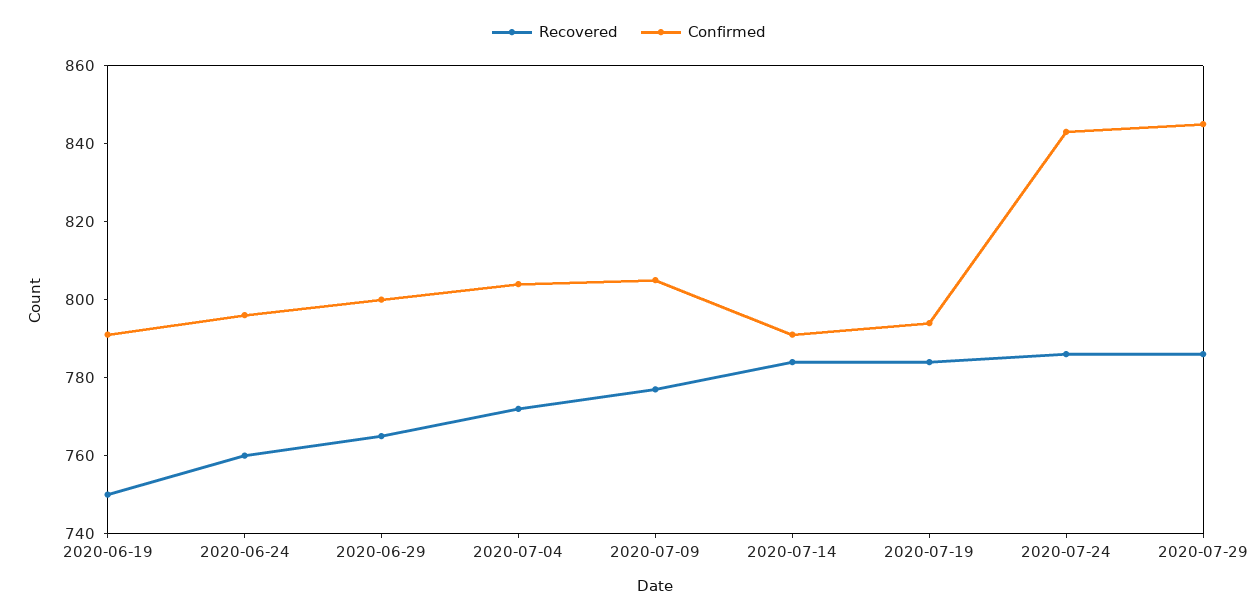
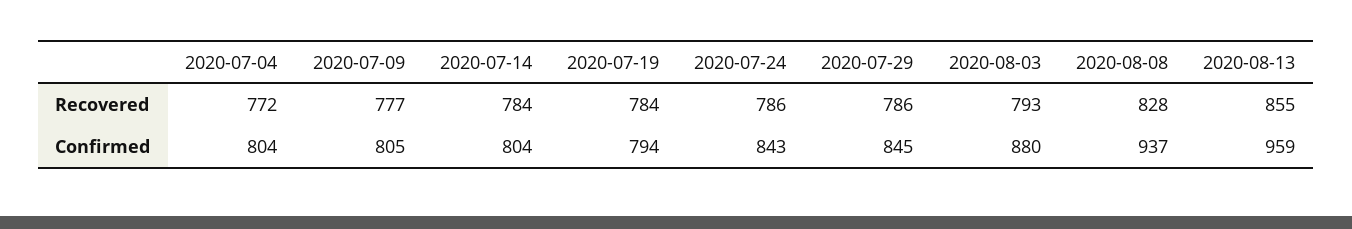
Recovered, 2020-06-19: 750 -> none
Confirmed, 2020-06-19: 790 -> none
Recovered, 2020-06-24: 760 -> none
Confirmed, 2020-06-24: 795 -> none
Recovered, 2020-06-29: 765 -> none
Confirmed, 2020-06-29: 800 -> none
Confirmed, 2020-07-14: 790 -> 804
Recovered, 2020-08-03: none -> 793
Recovered, 2020-08-08: none -> 828
Recovered, 2020-08-13: none -> 855
Confirmed, 2020-08-03: none -> 880
Confirmed, 2020-08-08: none -> 937
Confirmed, 2020-08-13: none -> 959

